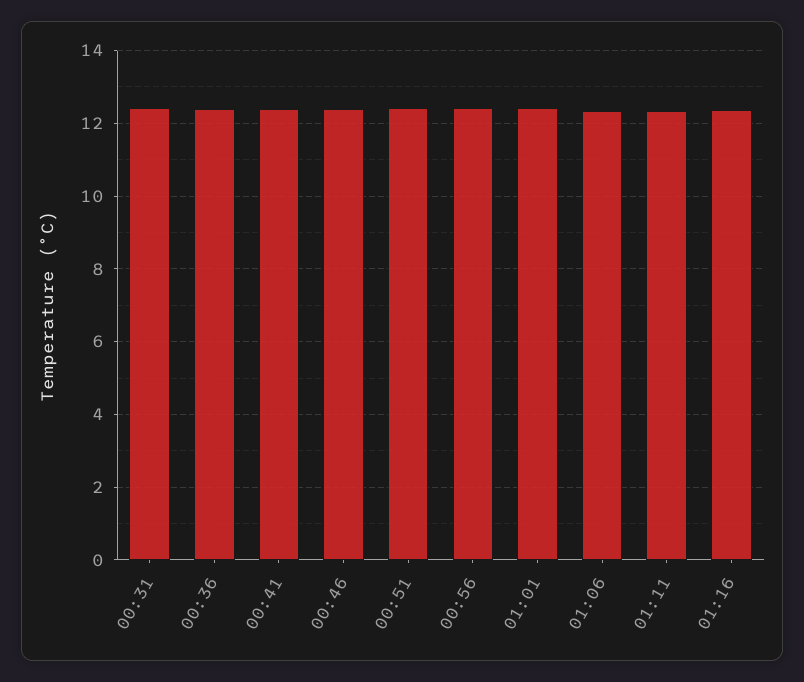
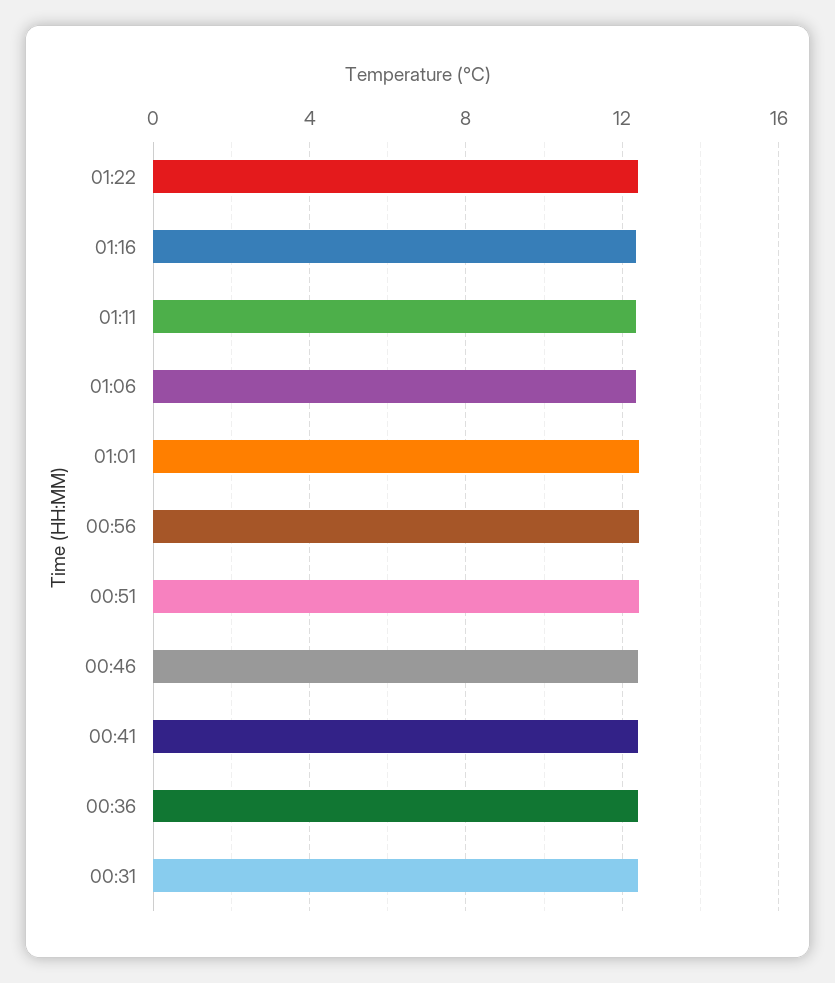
01:22: none -> 12.5

